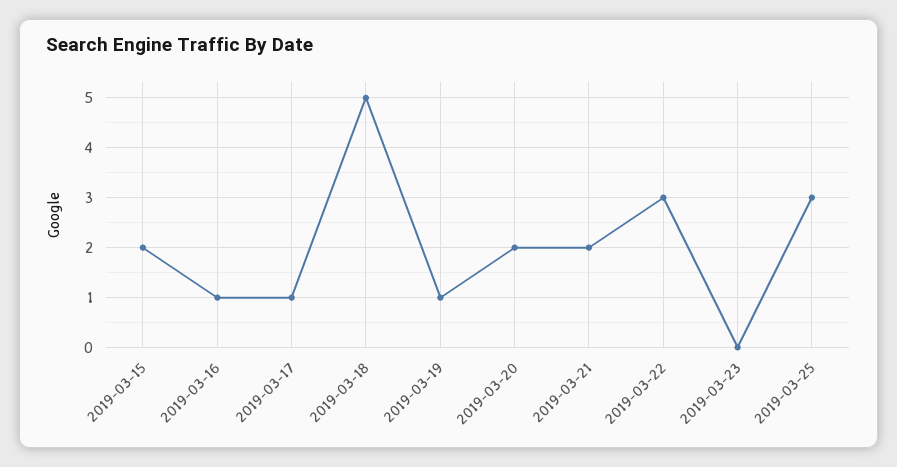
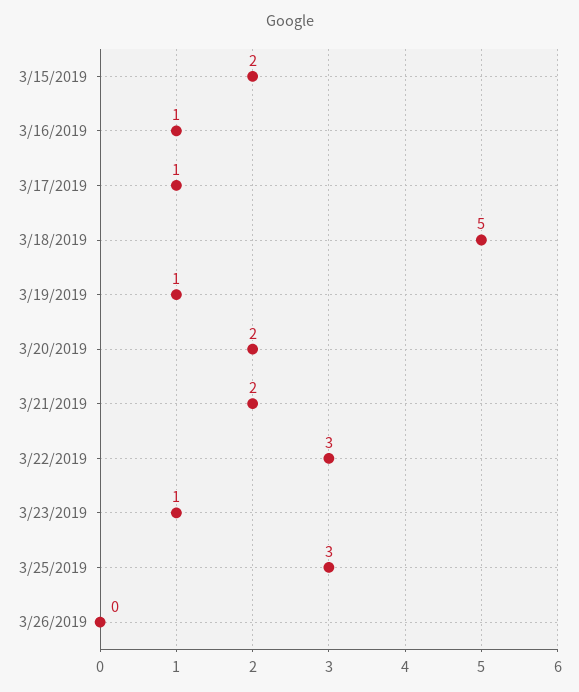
2019-03-23: 0 -> 1
3/26/2019: none -> 0

